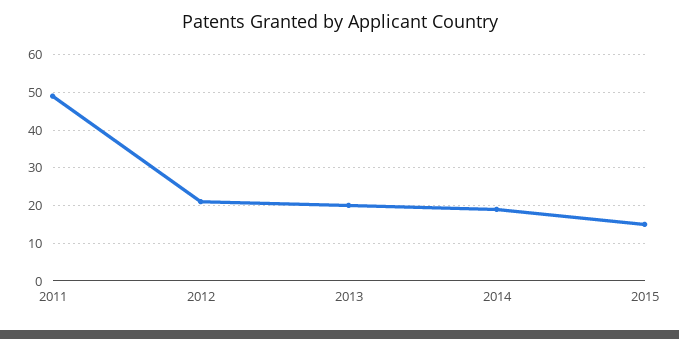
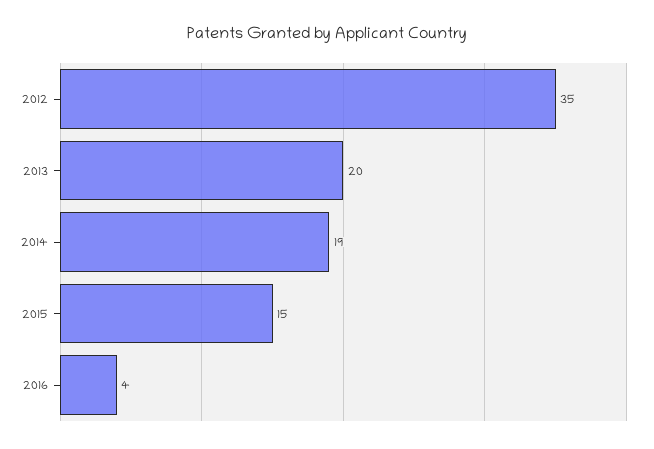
2011: 50 -> none
2012: 20 -> 35
2016: none -> 4

